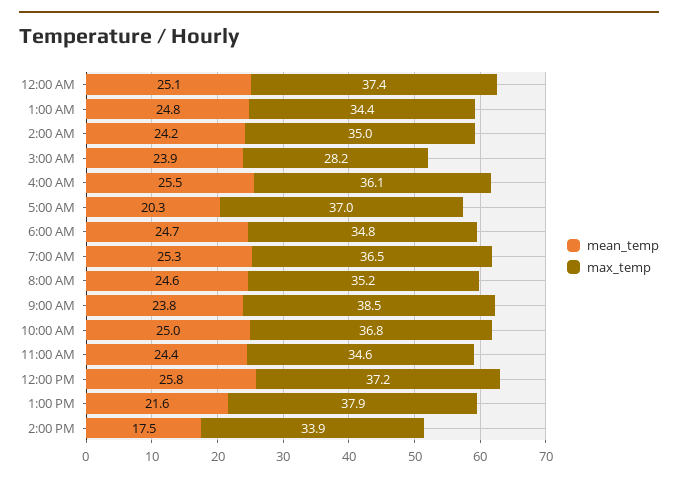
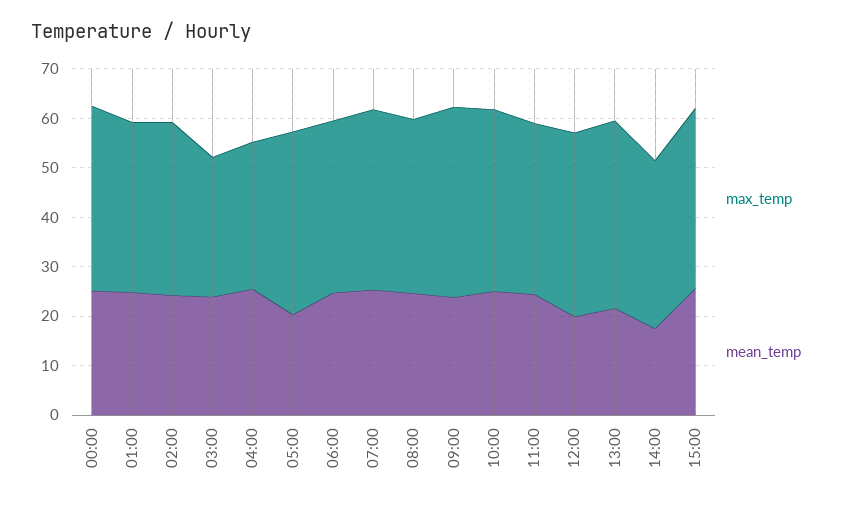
max_temp, 4:00 AM: 36.1 -> 30
mean_temp, 12:00 PM: 25.8 -> 20
max_temp, 15:00: none -> 36
mean_temp, 15:00: none -> 26

